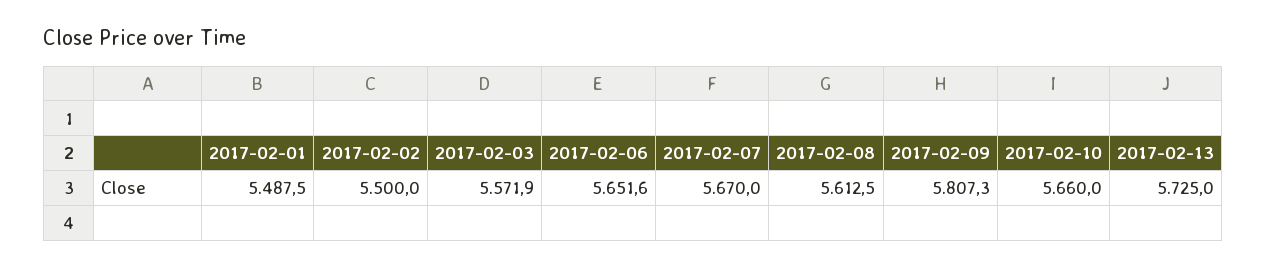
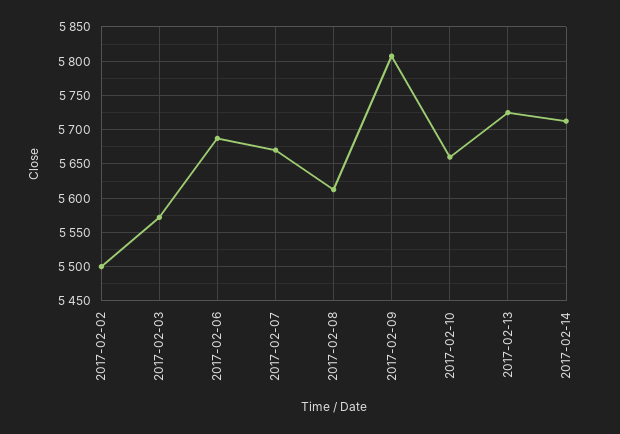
2017-02-01: 5487.5 -> none
2017-02-06: 5651.6 -> 5690
2017-02-14: none -> 5710

